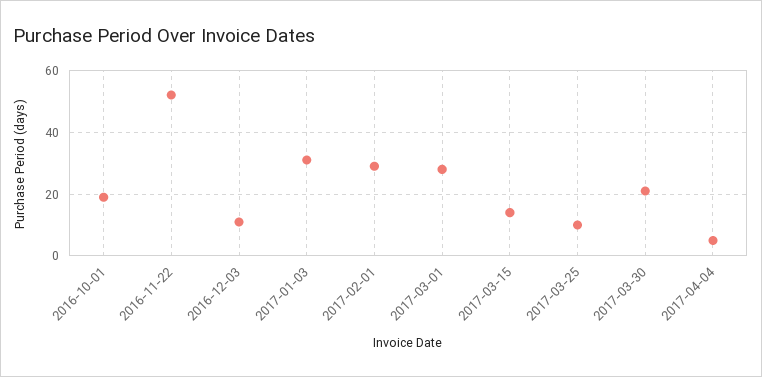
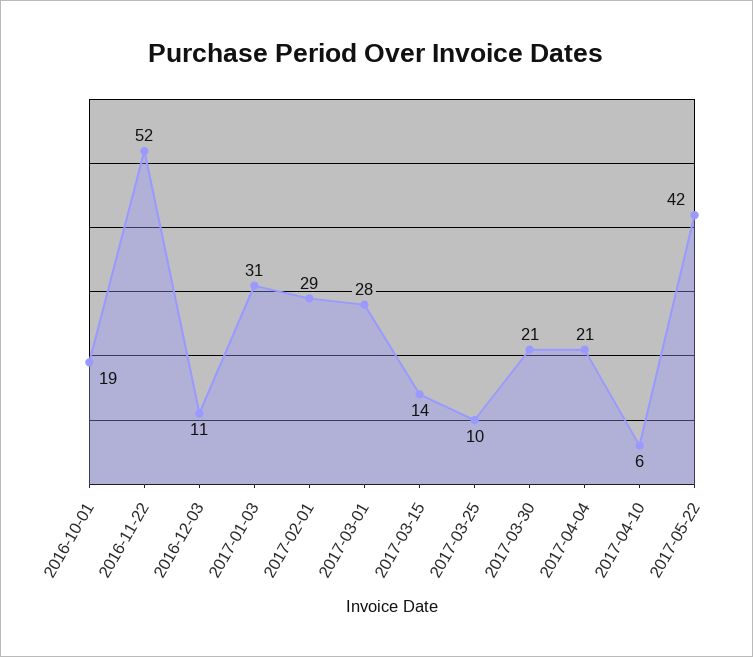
2017-04-04: 5 -> 21
2017-04-10: none -> 6
2017-05-22: none -> 42

